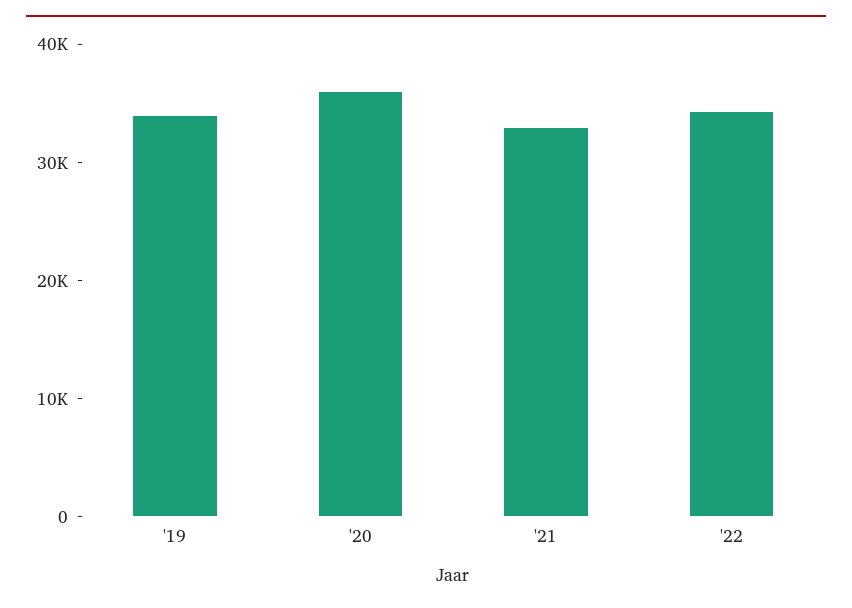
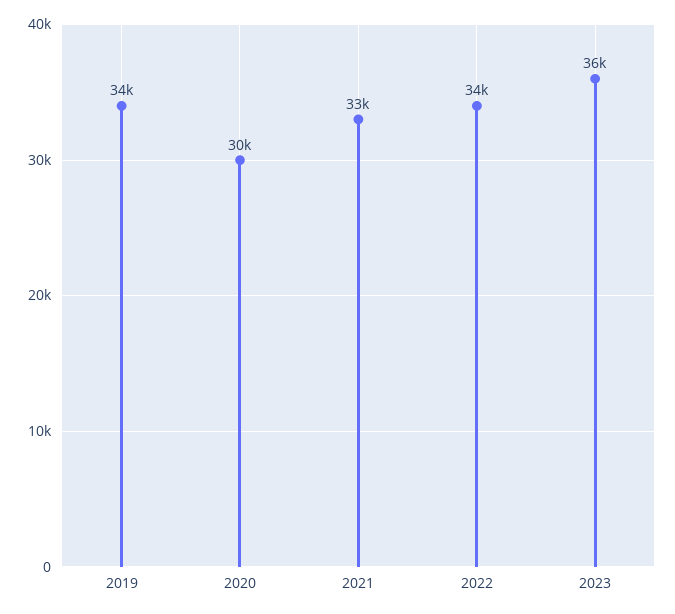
'20: 36000 -> 30000
2023: none -> 36000

